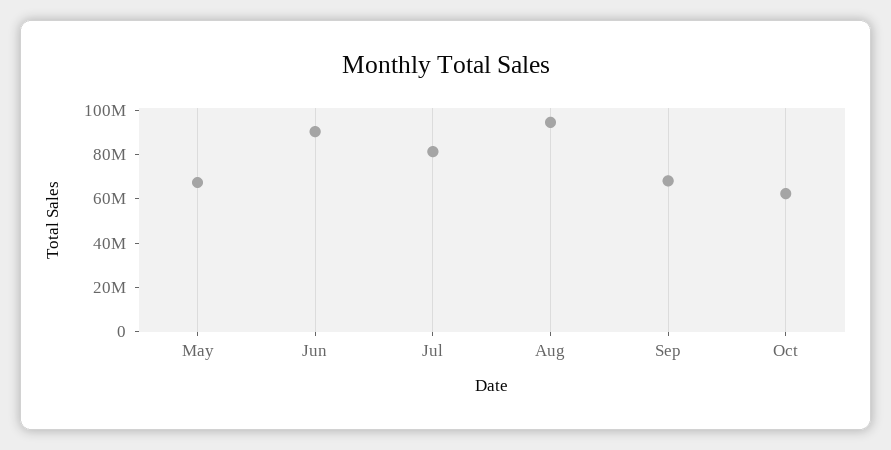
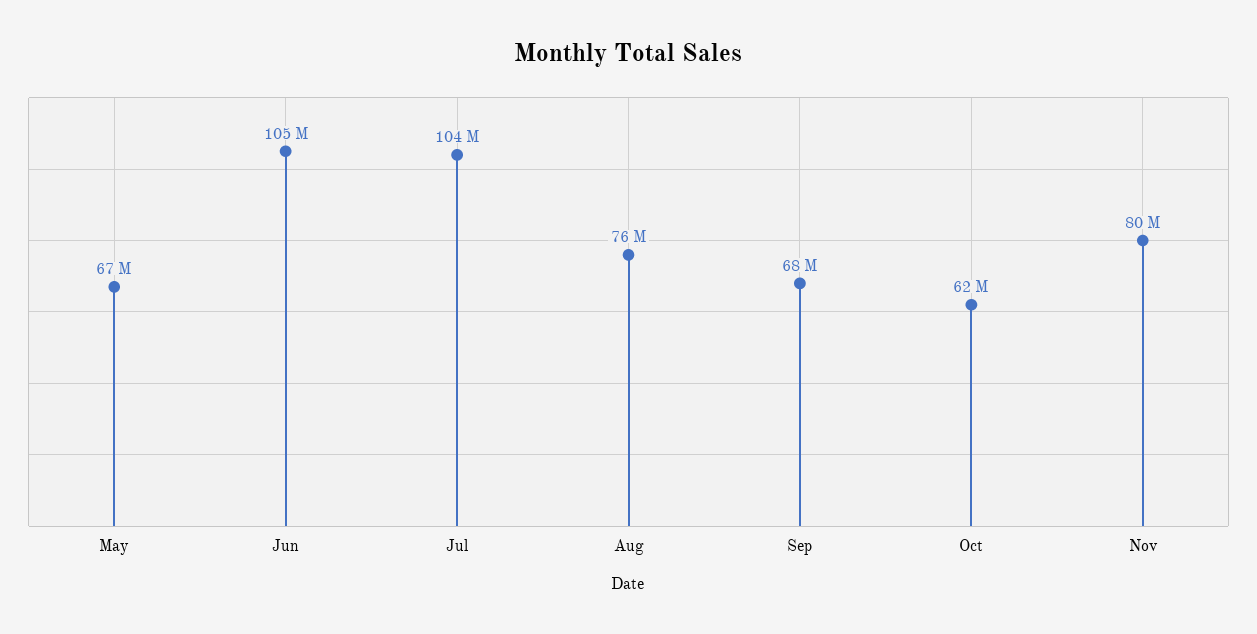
Jun: 90000000 -> 105000000
Jul: 80000000 -> 104000000
Aug: 95000000 -> 76000000
Nov: none -> 80000000

